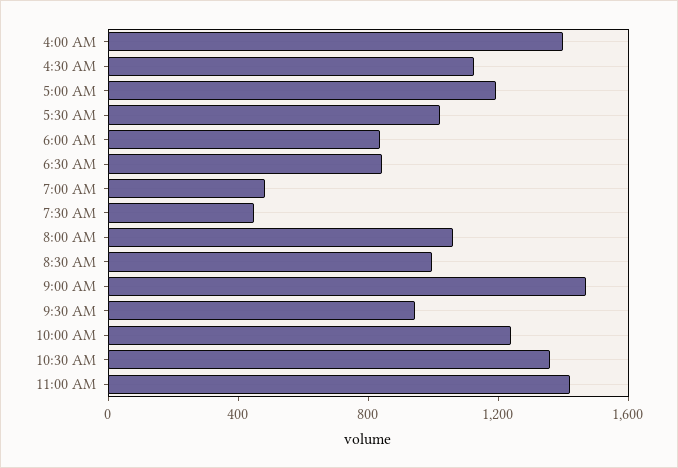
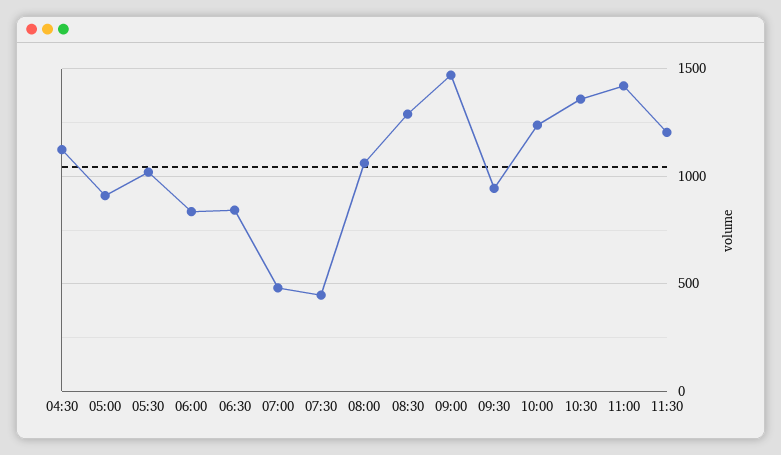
4:00 AM: 1400 -> none
5:00 AM: 1200 -> 900
8:30 AM: 1000 -> 1300
11:30: none -> 1200

